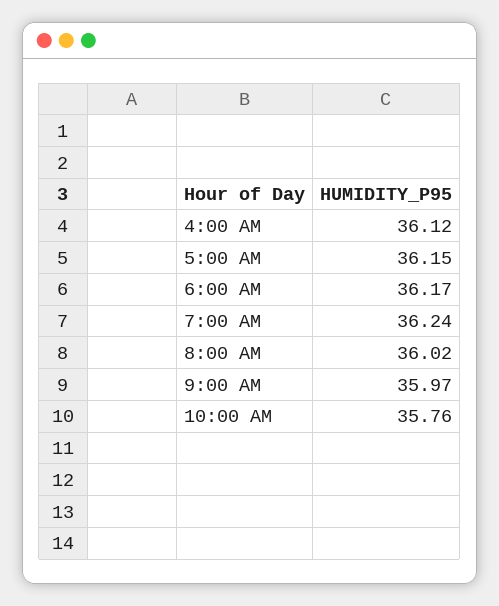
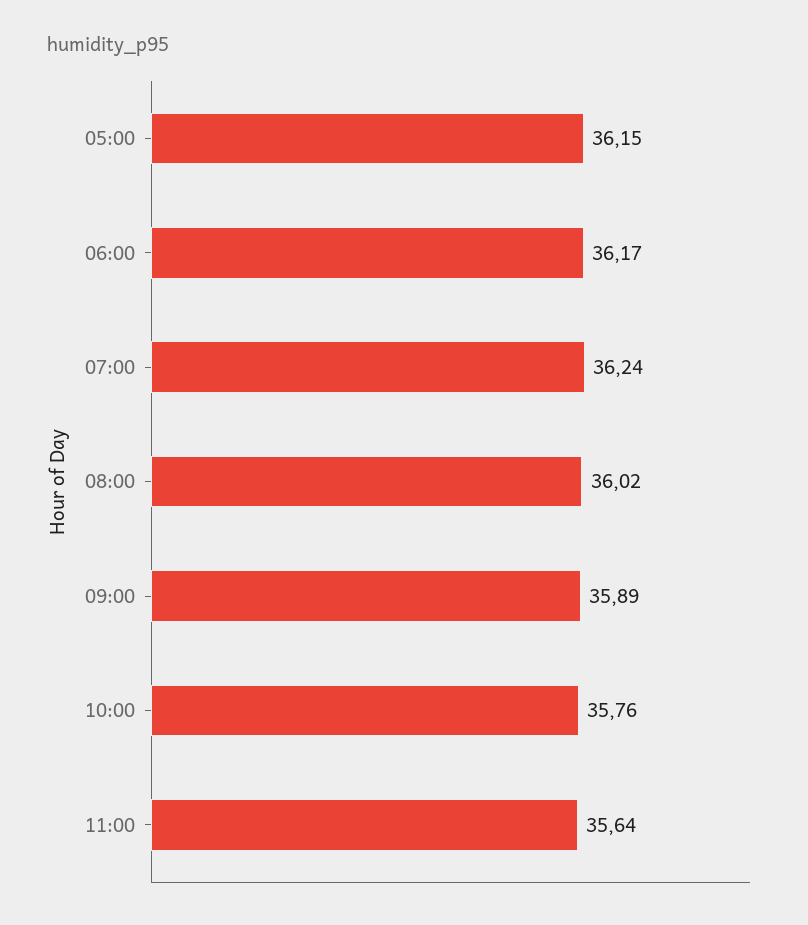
4:00 AM: 36.12 -> none
9:00 AM: 35.97 -> 35.89
11:00: none -> 35.64

